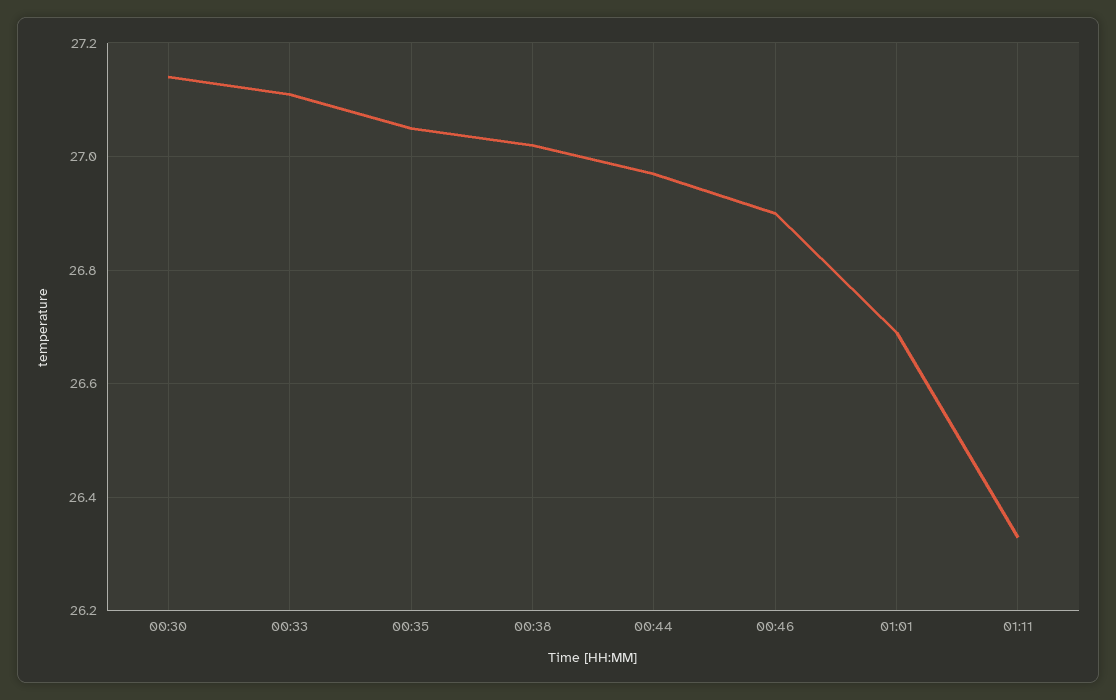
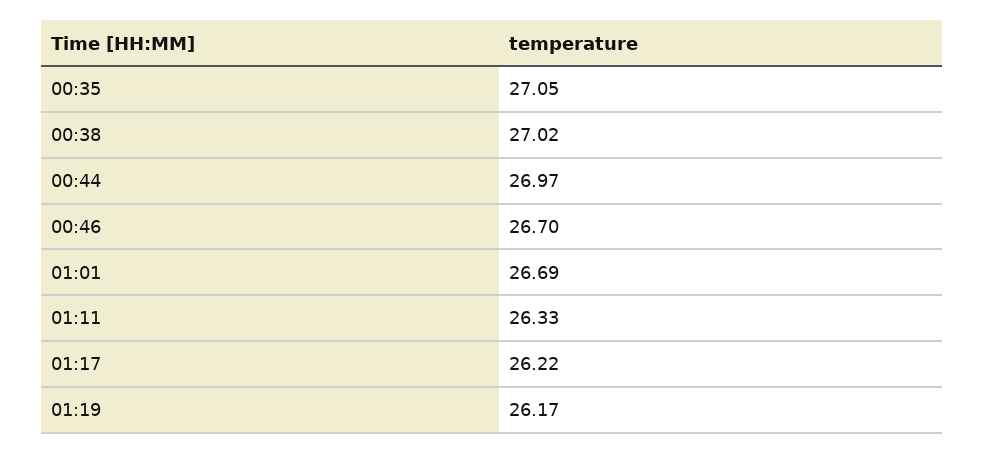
00:30: 27.15 -> none
00:33: 27.1 -> none
00:46: 26.9 -> 26.7
01:17: none -> 26.22
01:19: none -> 26.17

